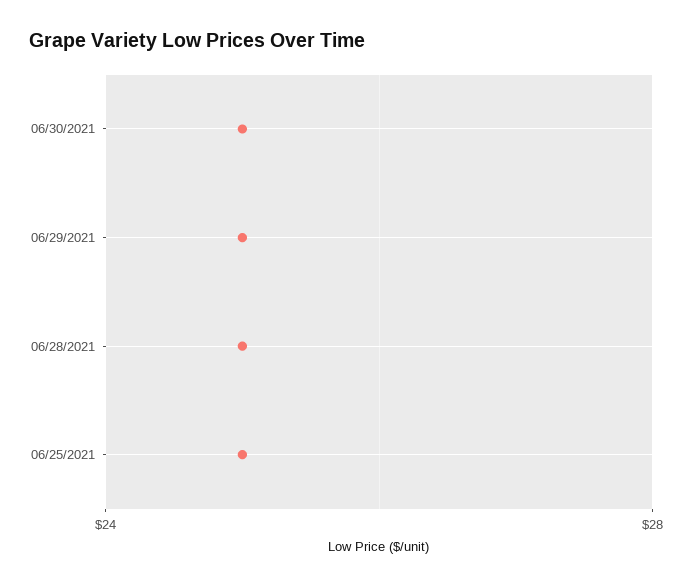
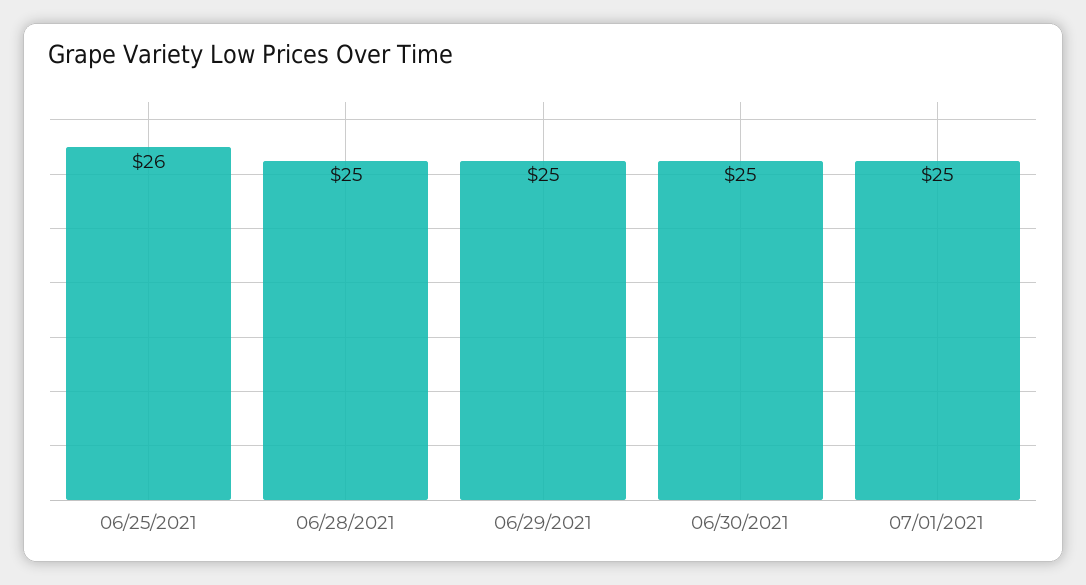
06/25/2021: 25 -> 26
07/01/2021: none -> 25

